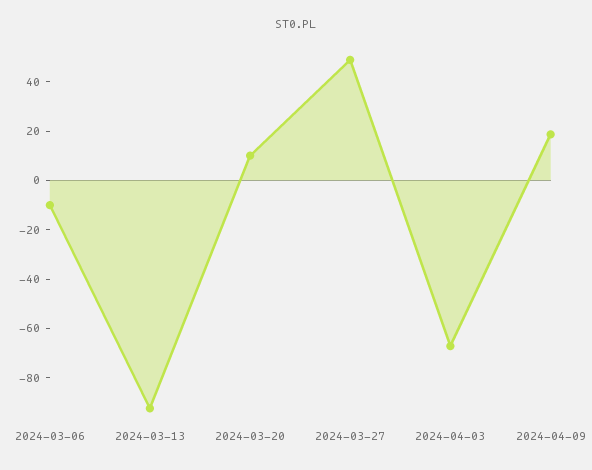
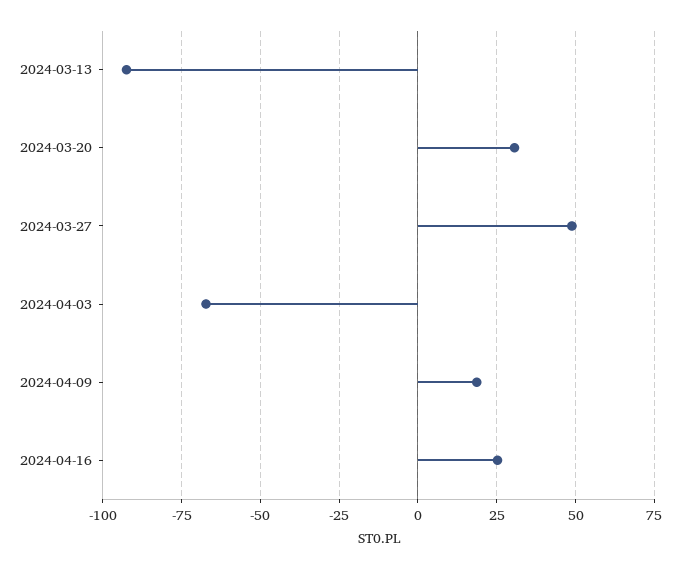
2024-03-06: -10 -> none
2024-03-20: 10 -> 30
2024-04-16: none -> 25

